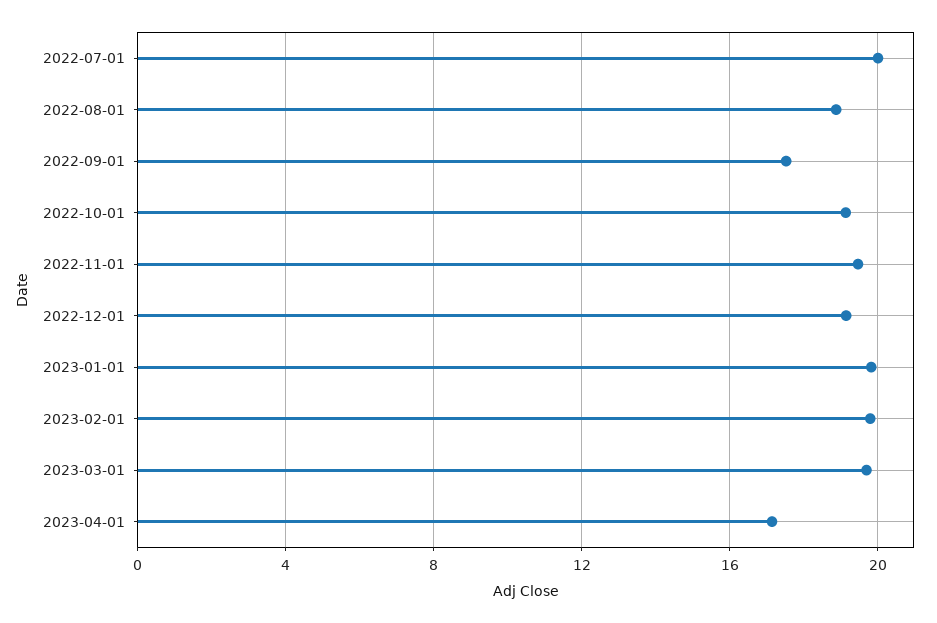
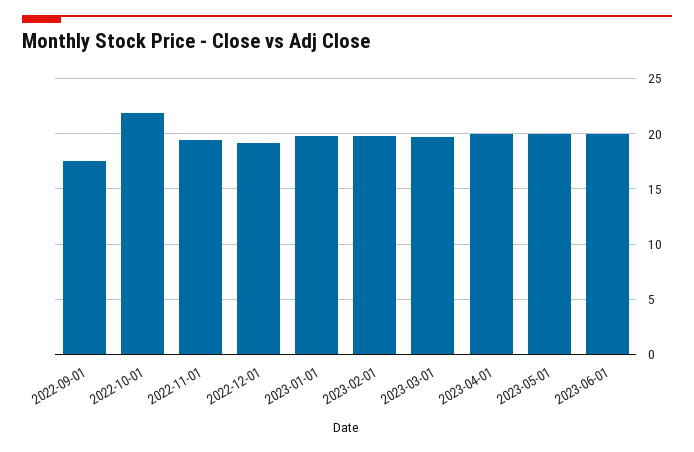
2022-07-01: 20 -> none
2022-08-01: 19 -> none
2022-10-01: 19 -> 22
2023-04-01: 17 -> 20
2023-05-01: none -> 20
2023-06-01: none -> 20

